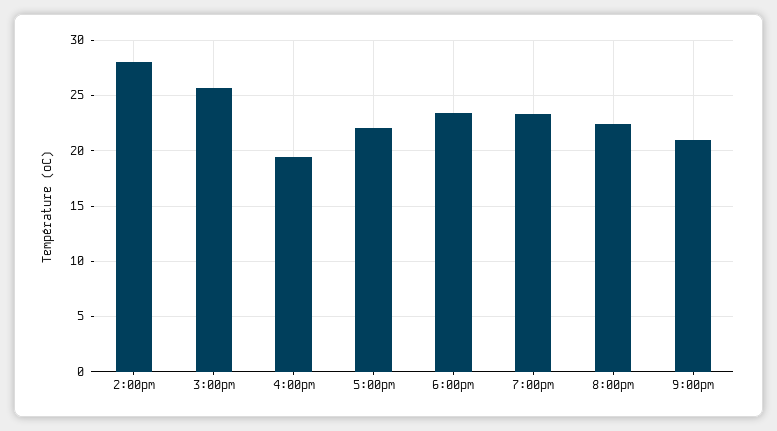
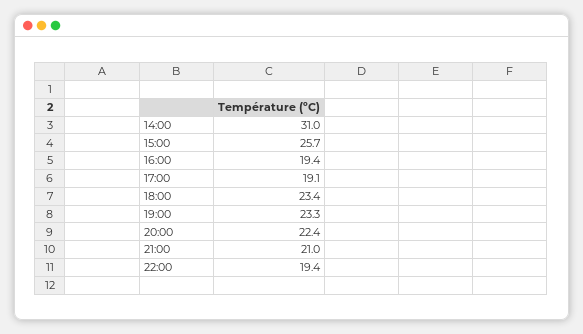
2:00pm: 28 -> 31
5:00pm: 22 -> 19.1
22:00: none -> 19.4

